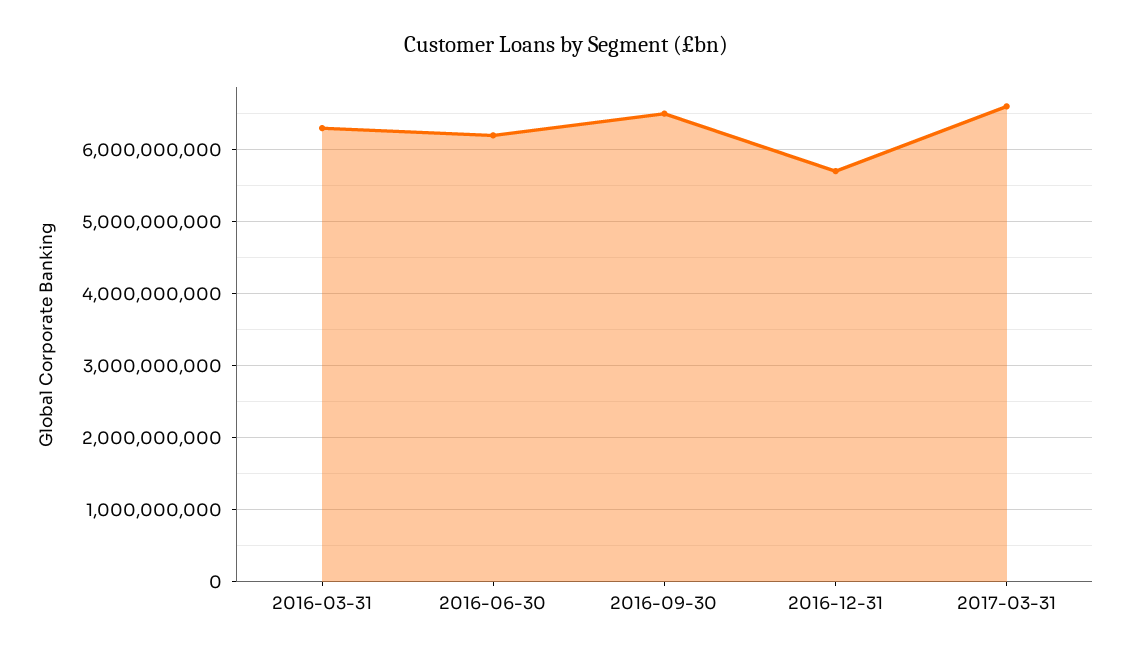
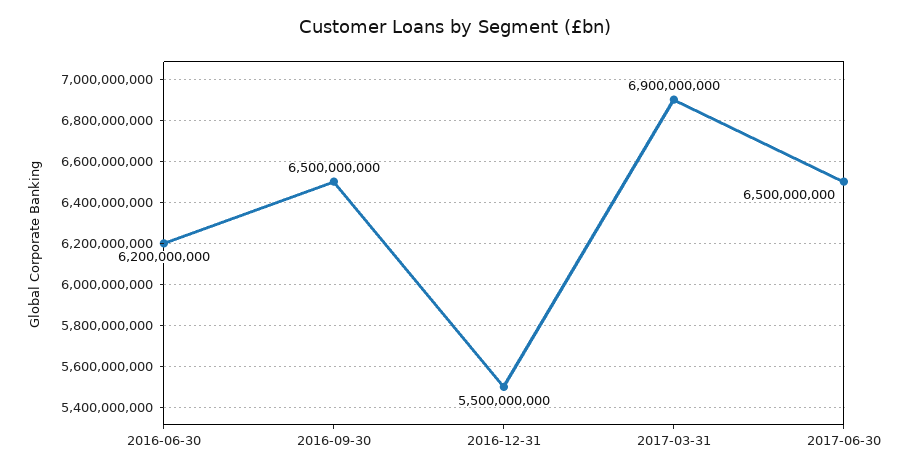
2016-03-31: 6300000000 -> none
2016-12-31: 5700000000 -> 5500000000
2017-03-31: 6600000000 -> 6900000000
2017-06-30: none -> 6500000000

